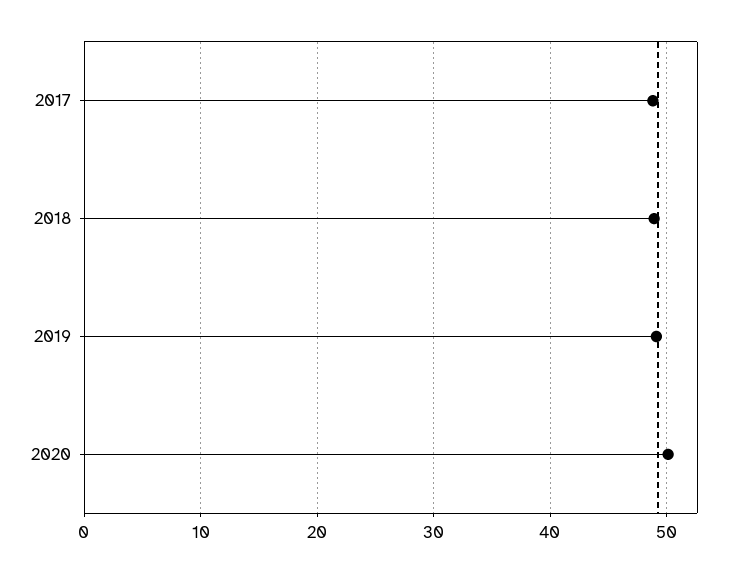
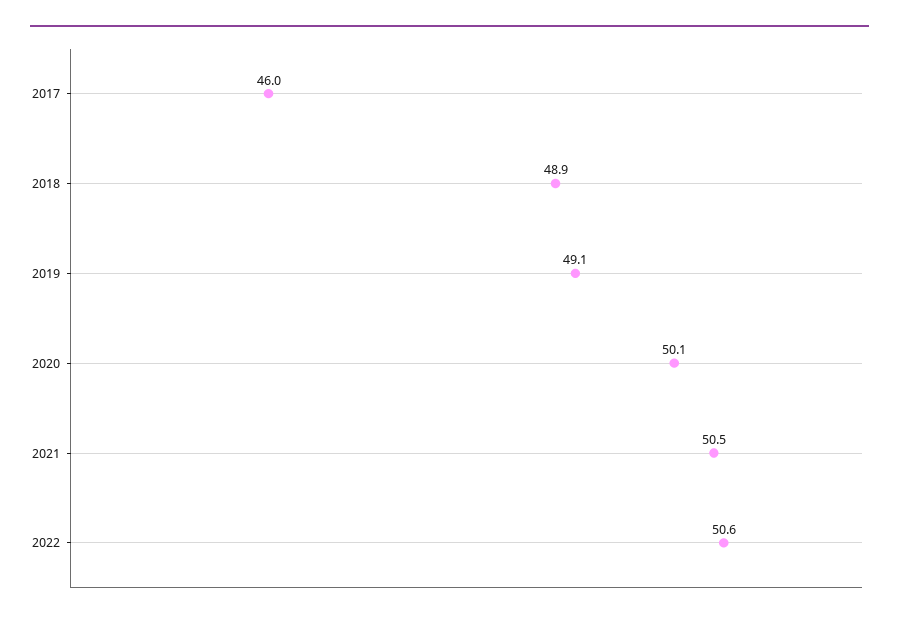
2017: 49 -> 46
2021: none -> 50.5
2022: none -> 50.6

